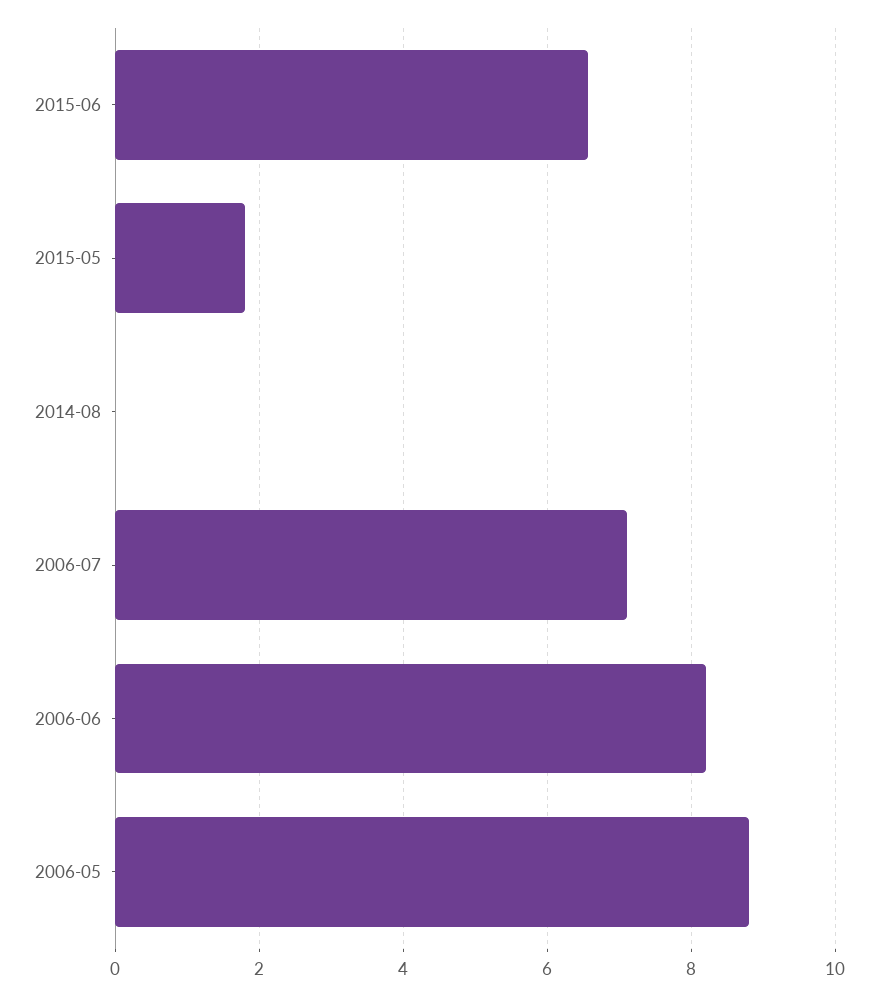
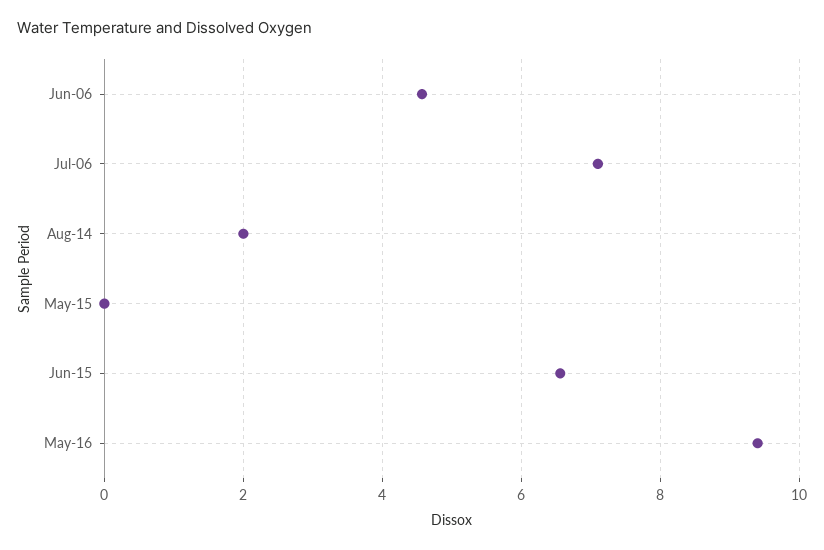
2015-05: 1.8 -> 0
2014-08: 0 -> 2
2006-06: 8.2 -> 4.6
2006-05: 8.8 -> none
May-16: none -> 9.4

